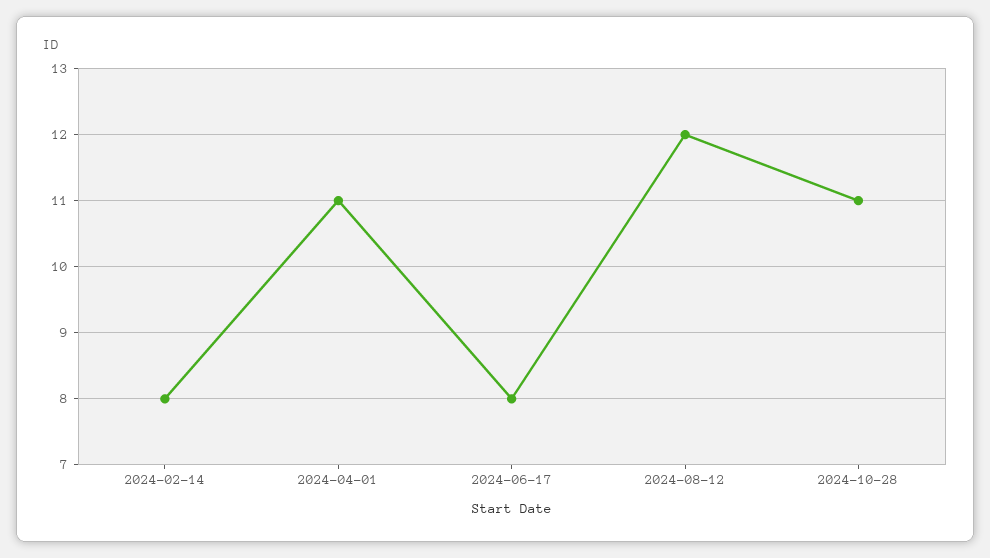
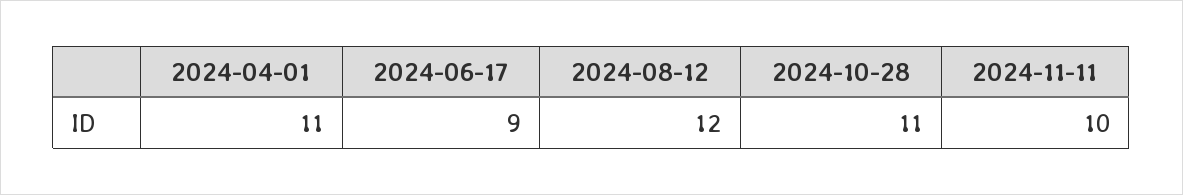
2024-02-14: 8 -> none
2024-06-17: 8 -> 9
2024-11-11: none -> 10

